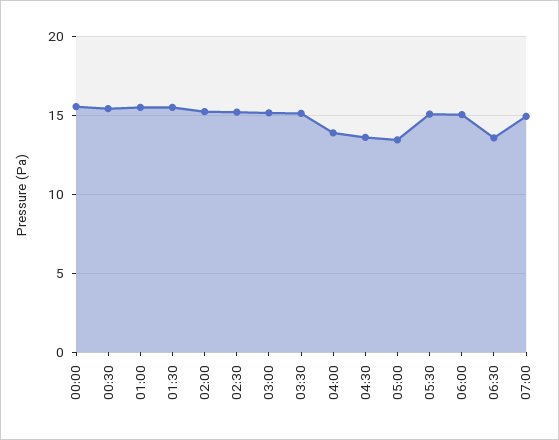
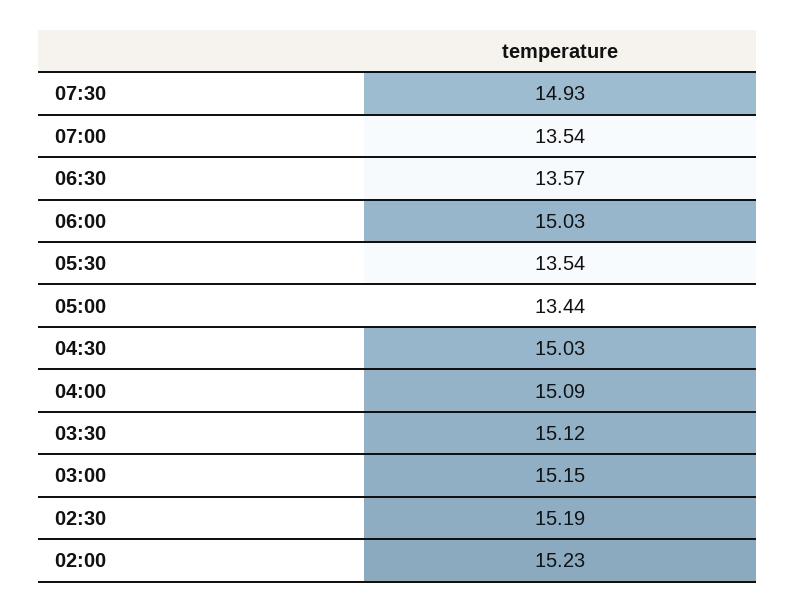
00:00: 15.5 -> none
00:30: 15.5 -> none
01:00: 15.5 -> none
01:30: 15.5 -> none
04:00: 14 -> 15.09
04:30: 13.5 -> 15.03
05:30: 15 -> 13.54
07:00: 15 -> 13.54
07:30: none -> 14.93

